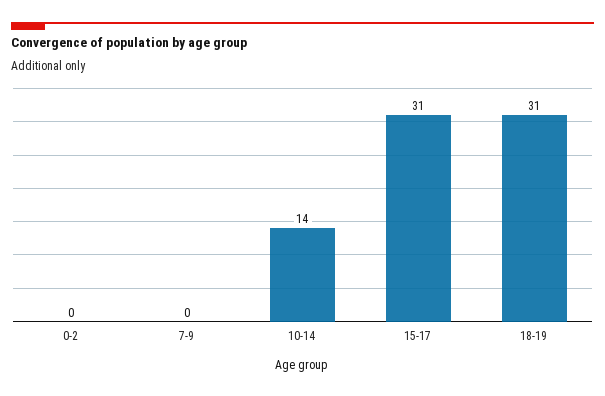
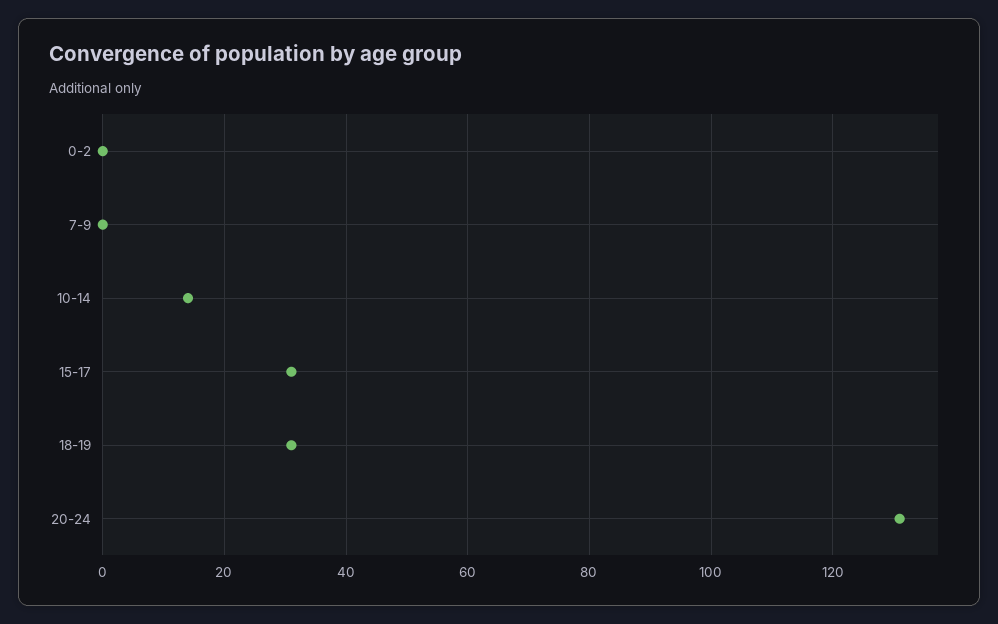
20-24: none -> 130

